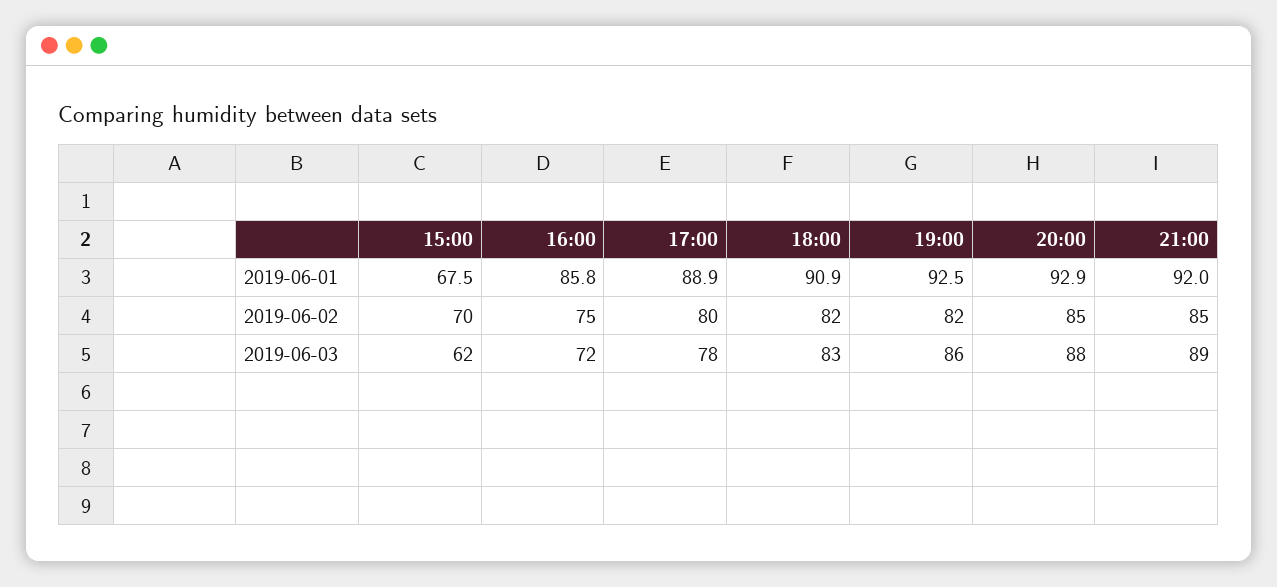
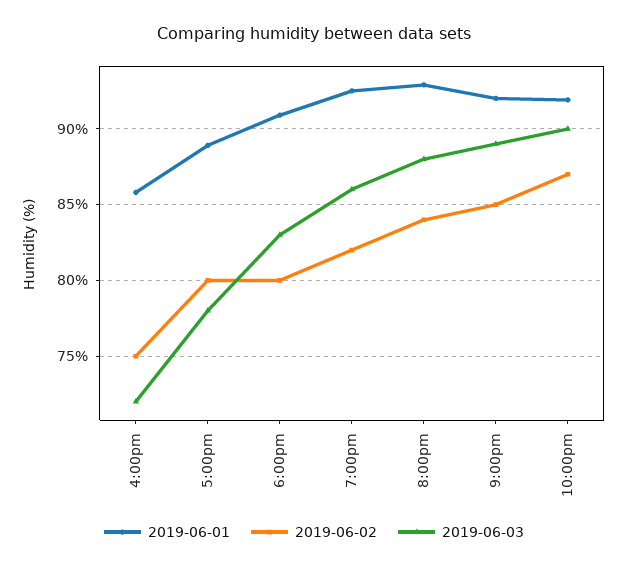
2019-06-01, 15:00: 67.5 -> none
2019-06-02, 15:00: 70 -> none
2019-06-02, 18:00: 82 -> 80
2019-06-02, 20:00: 85 -> 84
2019-06-03, 15:00: 62 -> none
2019-06-01, 10:00pm: none -> 92
2019-06-02, 10:00pm: none -> 87
2019-06-03, 10:00pm: none -> 90

